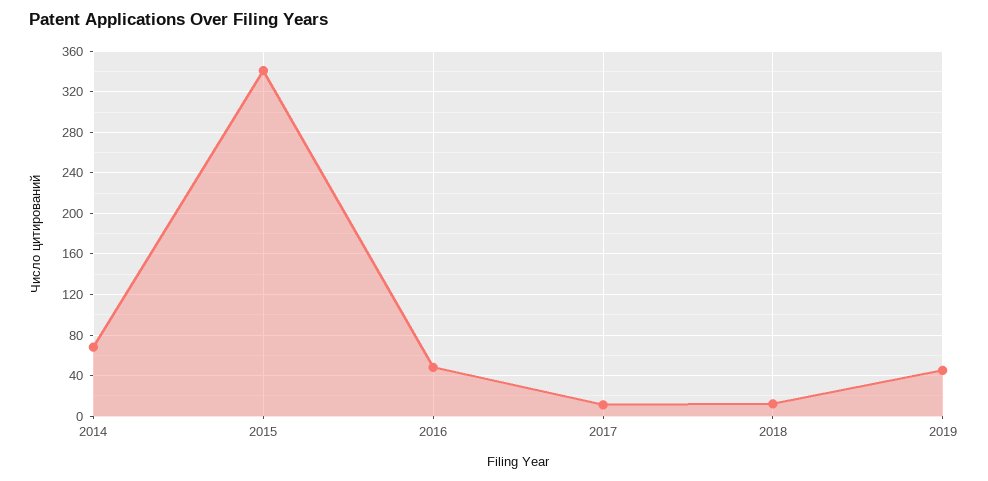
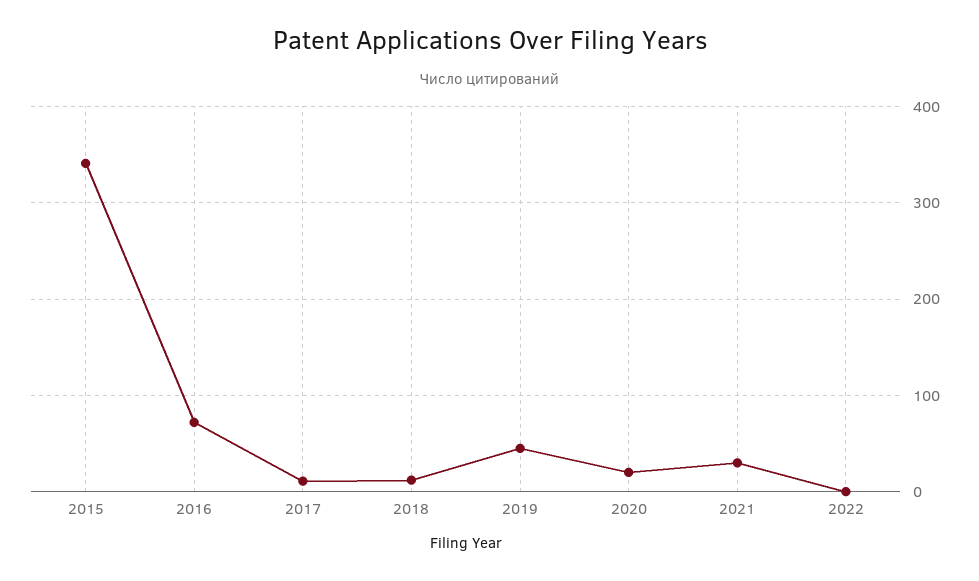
2014: 70 -> none
2016: 50 -> 70
2020: none -> 20
2021: none -> 30
2022: none -> 0

